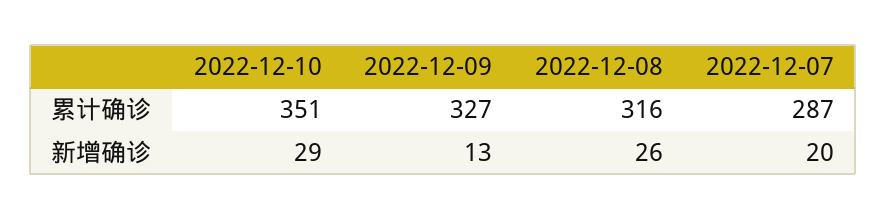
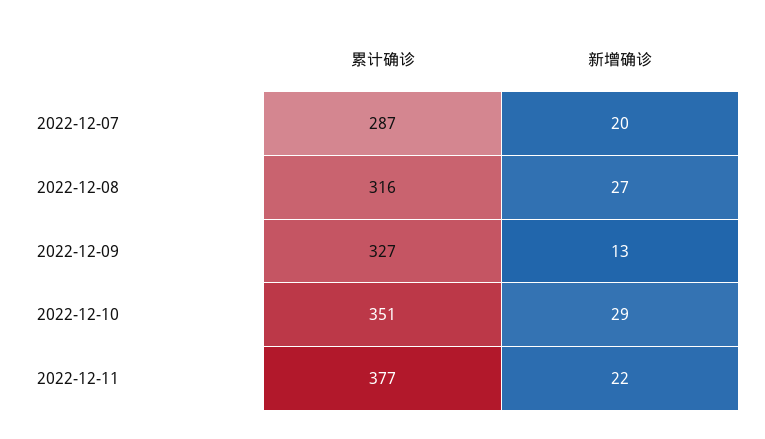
2022-12-08, 新增确诊: 26 -> 27
2022-12-11, 累计确诊: none -> 377
2022-12-11, 新增确诊: none -> 22

